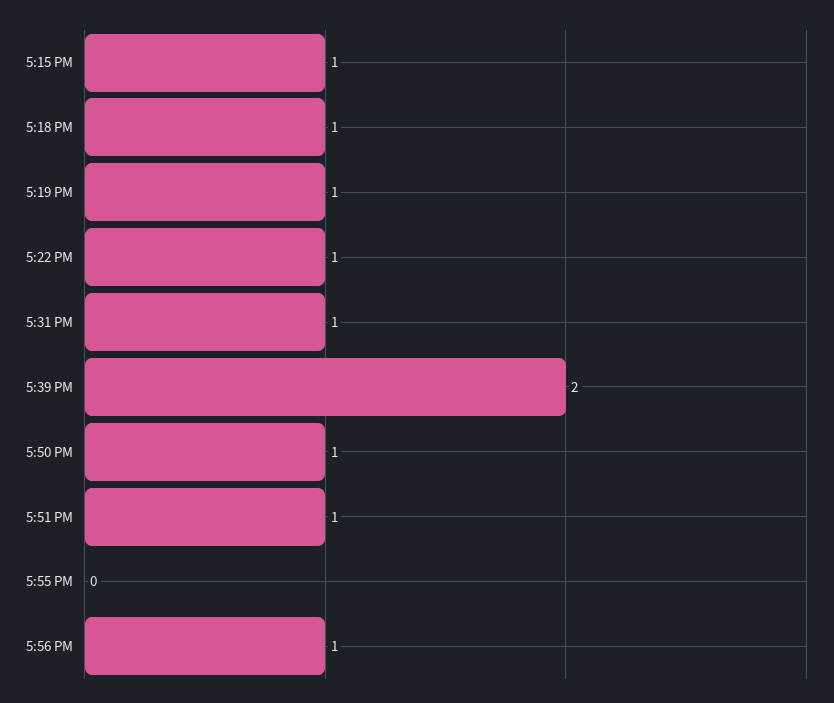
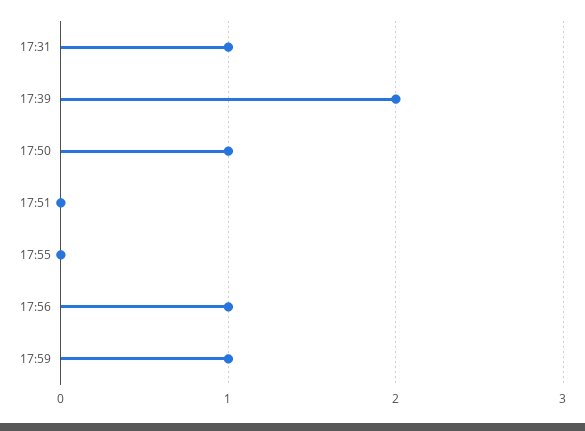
5:15 PM: 1 -> none
5:18 PM: 1 -> none
5:19 PM: 1 -> none
5:22 PM: 1 -> none
5:51 PM: 1 -> 0
17:59: none -> 1

